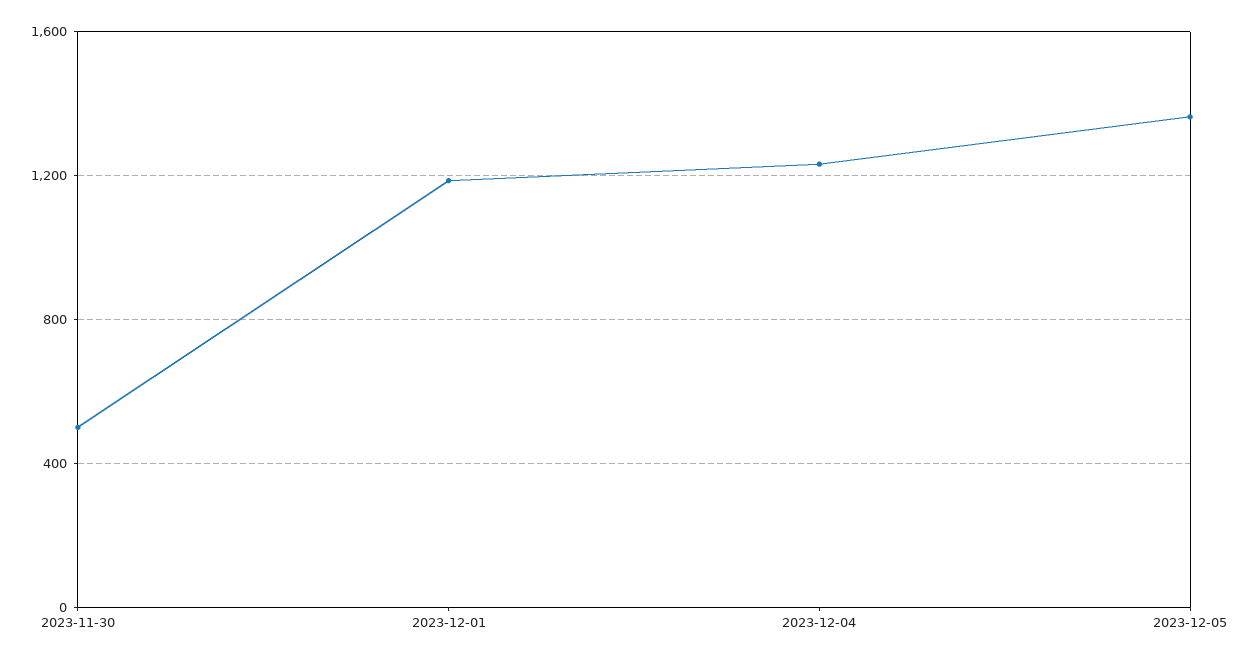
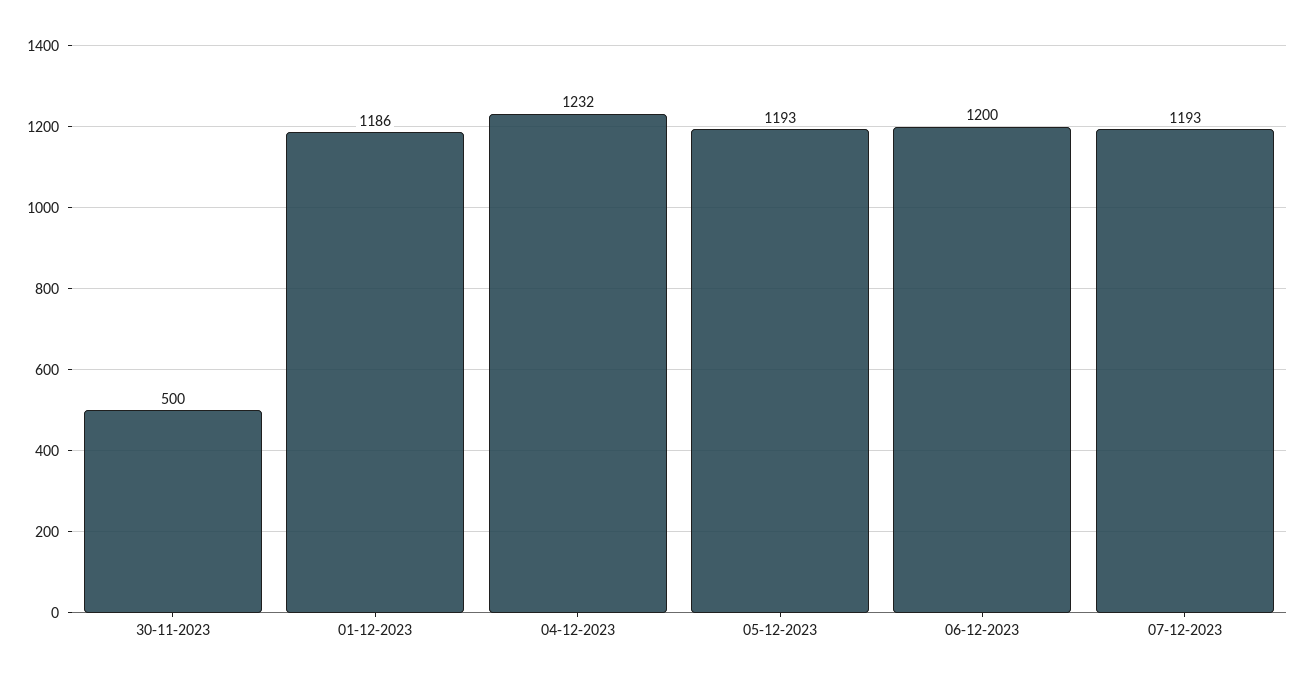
2023-12-05: 1350 -> 1193
06-12-2023: none -> 1200
07-12-2023: none -> 1193

